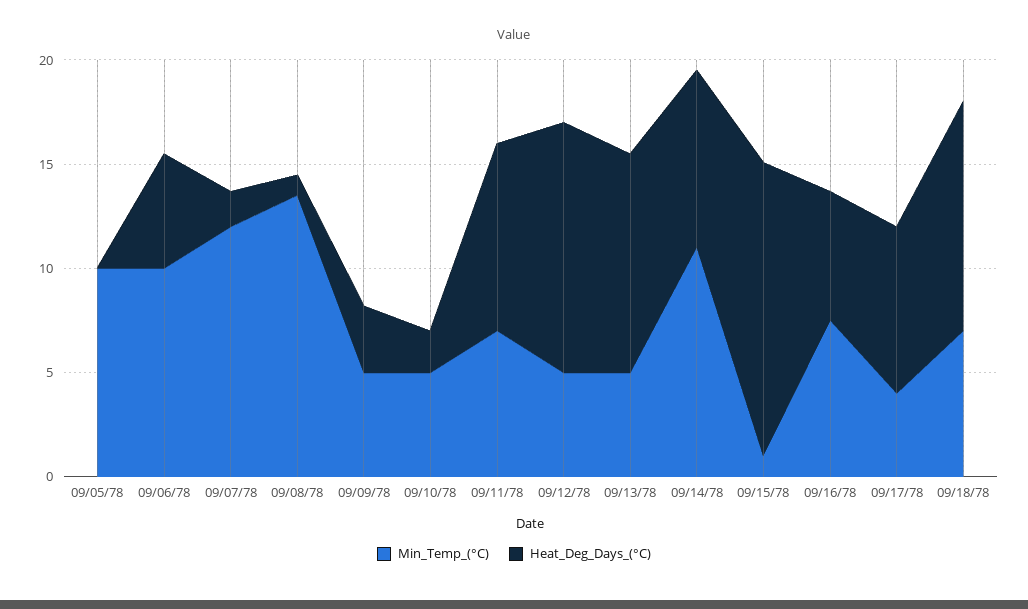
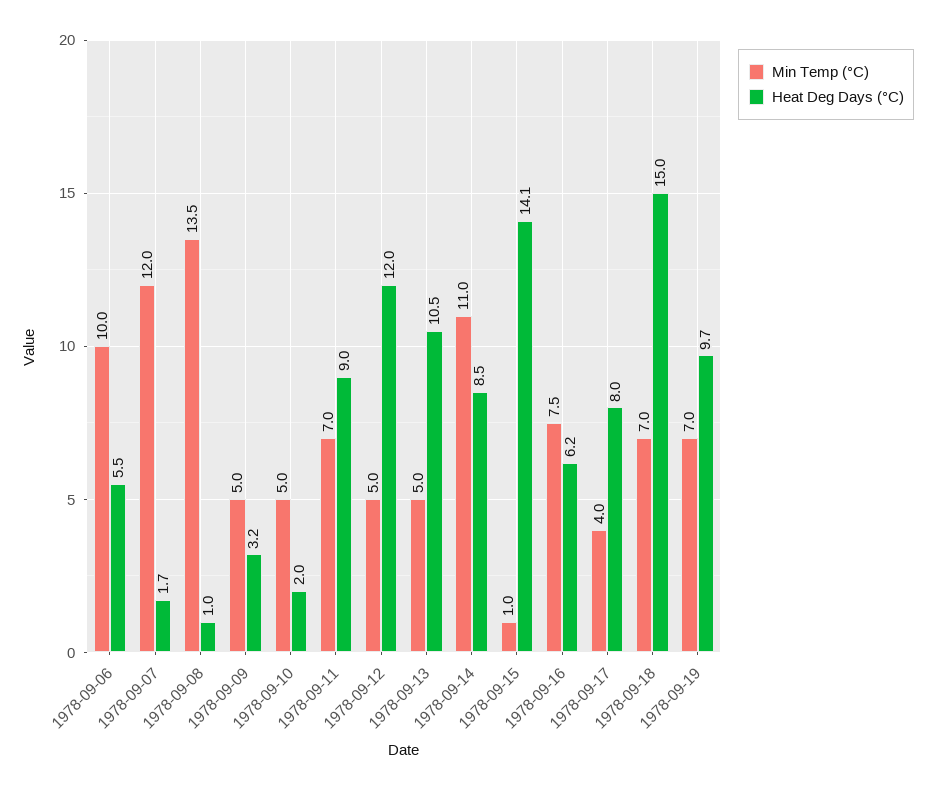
Min_Temp_(°C), 09/05/78: 10 -> none
Heat_Deg_Days_(°C), 09/05/78: 0 -> none
Heat_Deg_Days_(°C), 09/18/78: 11 -> 15
Min_Temp_(°C), 1978-09-19: none -> 7
Heat_Deg_Days_(°C), 1978-09-19: none -> 9.7

